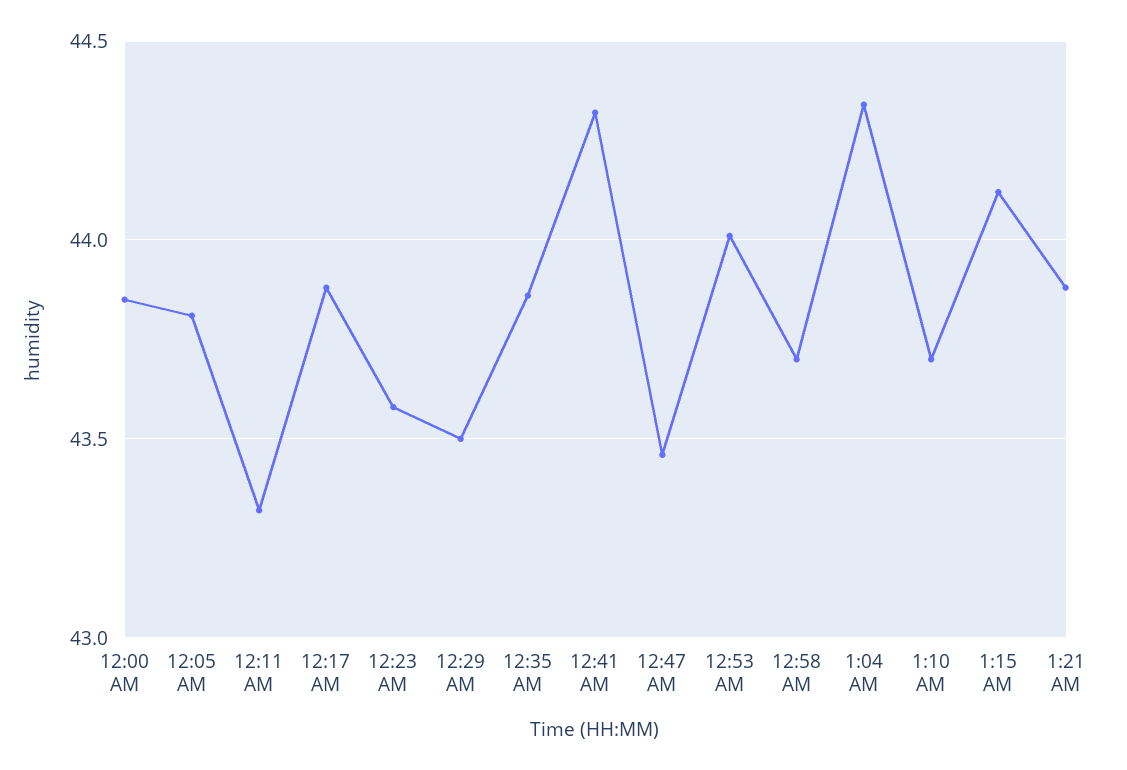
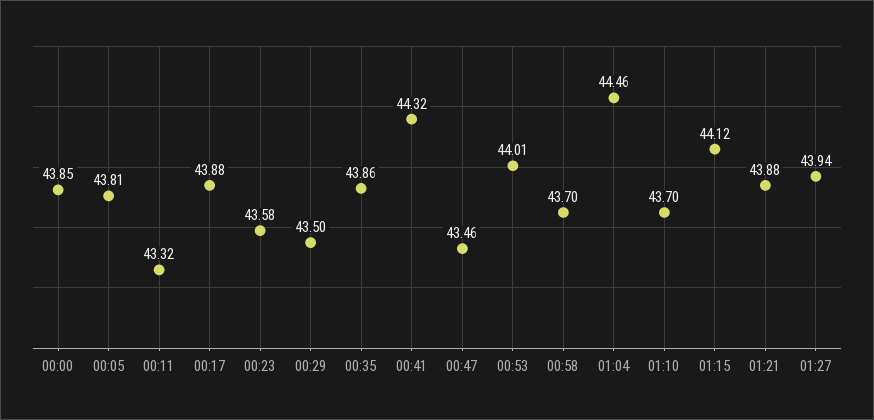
1:04 AM: 44.35 -> 44.46
01:27: none -> 43.94

